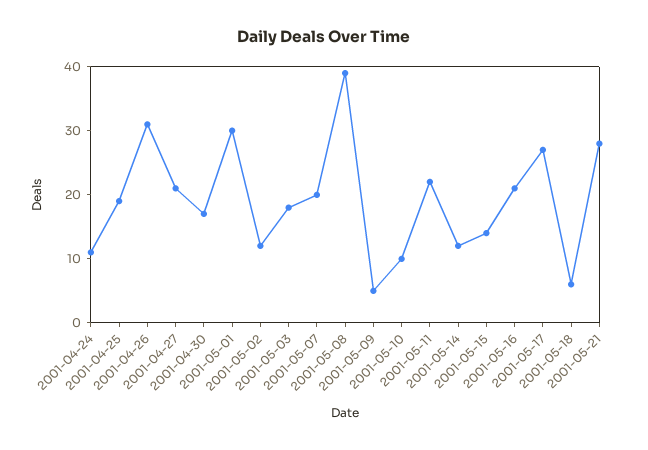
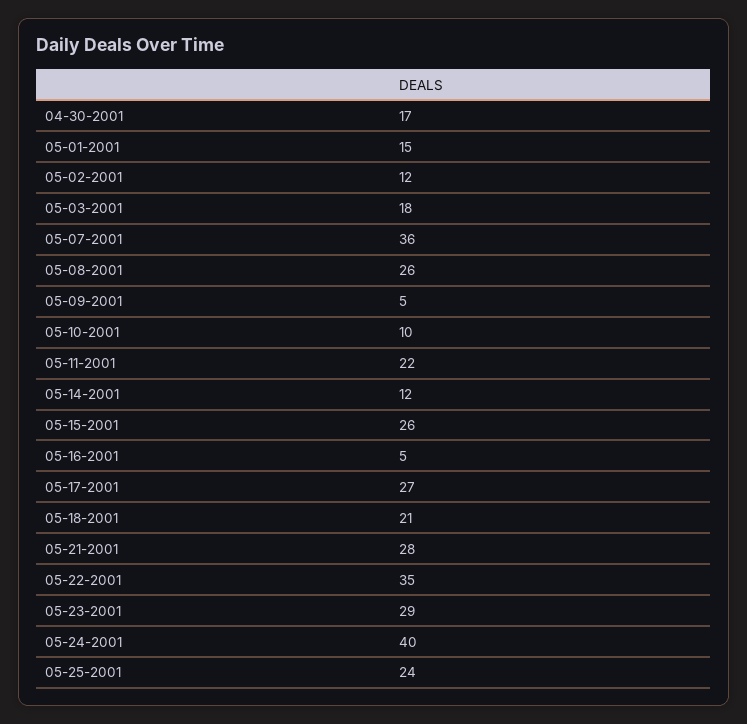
2001-04-24: 10 -> none
2001-04-25: 20 -> none
2001-04-26: 30 -> none
2001-04-27: 20 -> none
2001-05-01: 30 -> 15
2001-05-07: 20 -> 36
2001-05-08: 40 -> 26
2001-05-15: 15 -> 26
2001-05-16: 20 -> 5
2001-05-18: 5 -> 21
05-22-2001: none -> 35
05-23-2001: none -> 29
05-24-2001: none -> 40
05-25-2001: none -> 24

